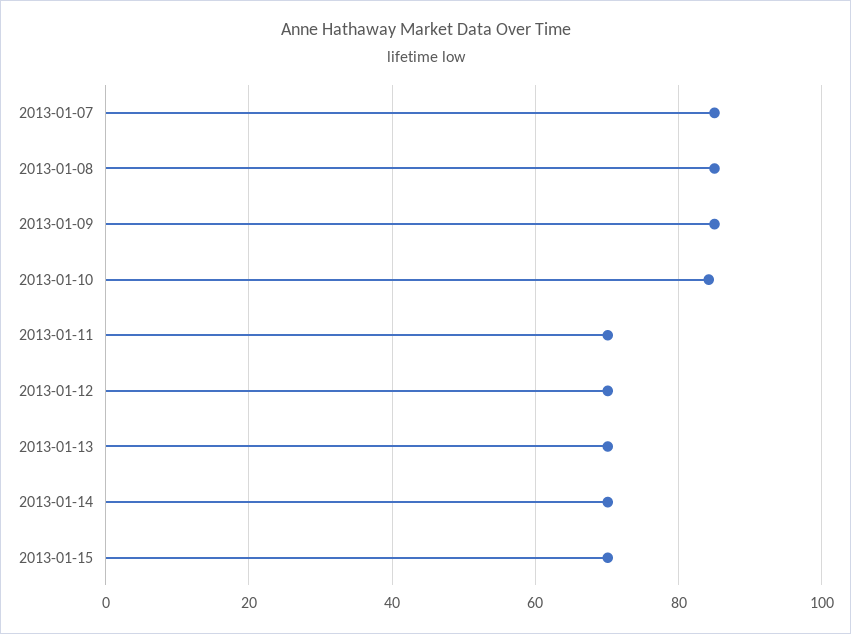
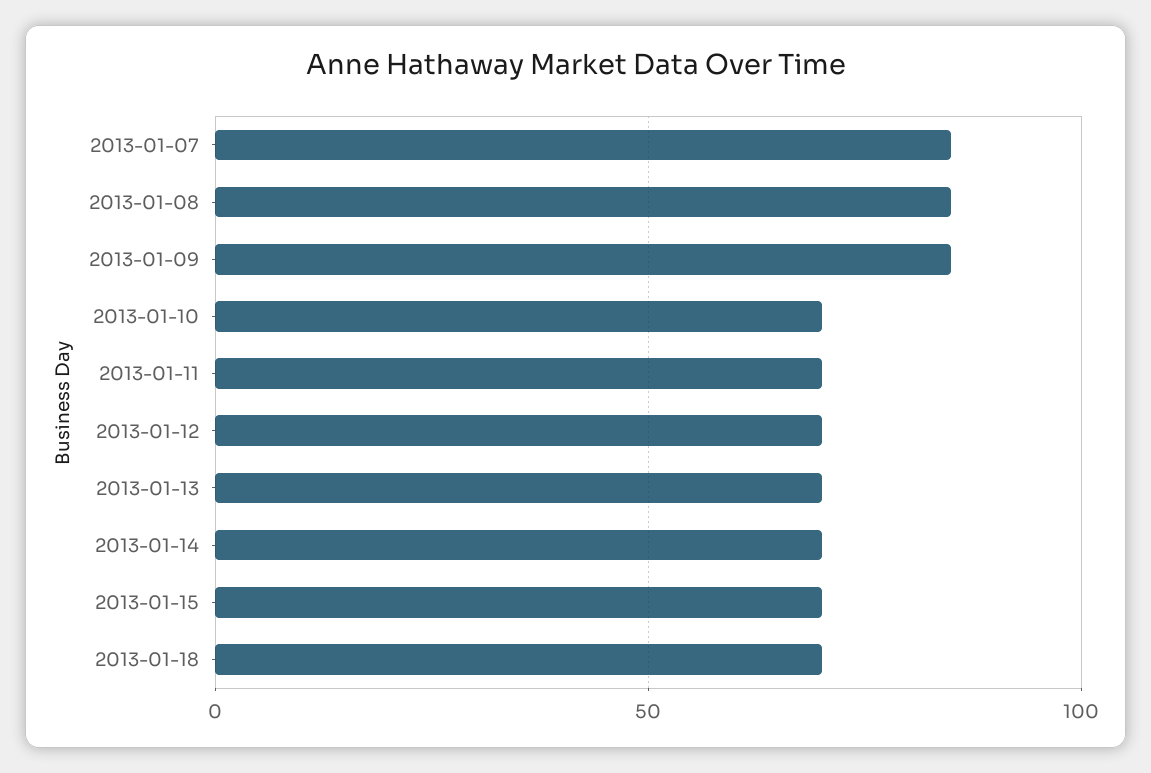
2013-01-10: 84 -> 70
2013-01-18: none -> 70

